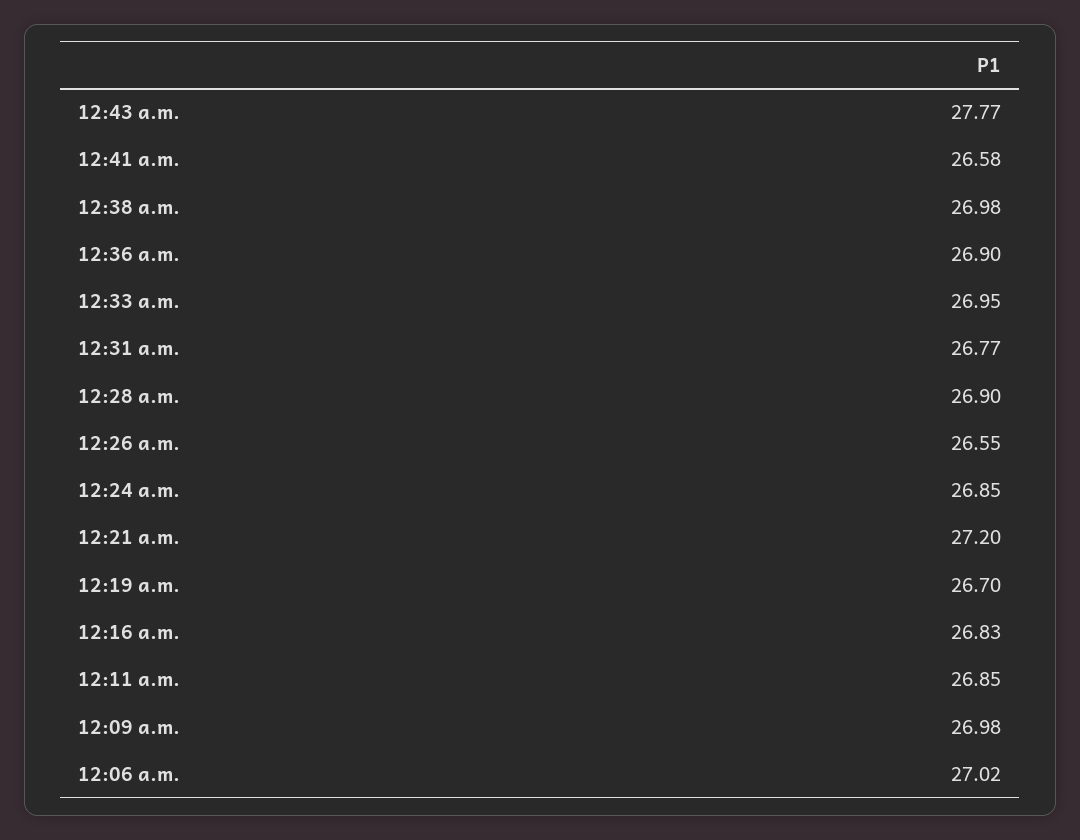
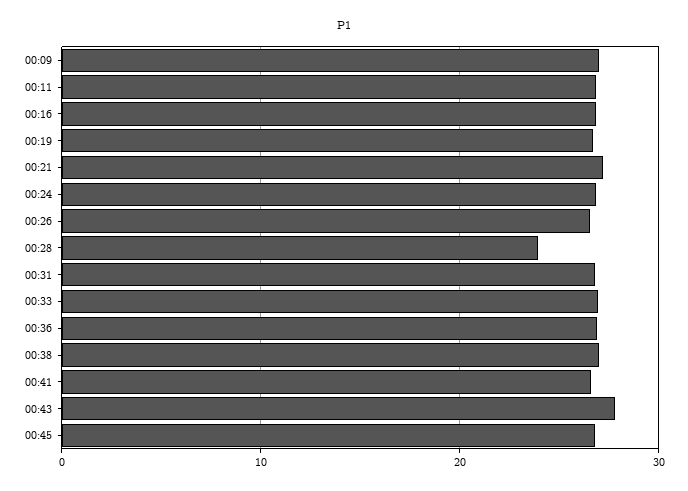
12:28 a.m.: 26.9 -> 24
12:06 a.m.: 27.02 -> none
00:45: none -> 27

